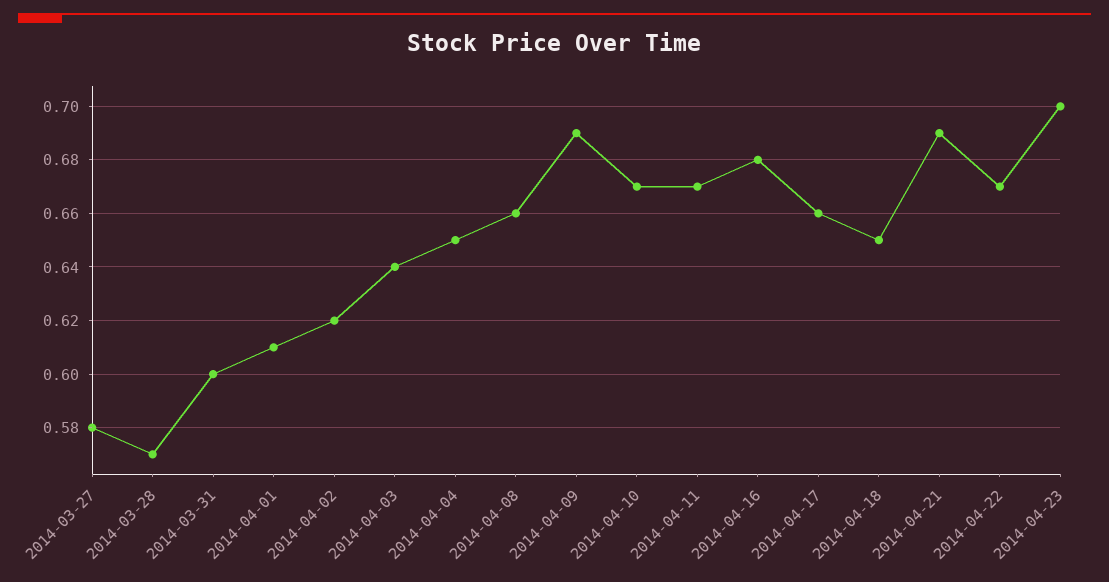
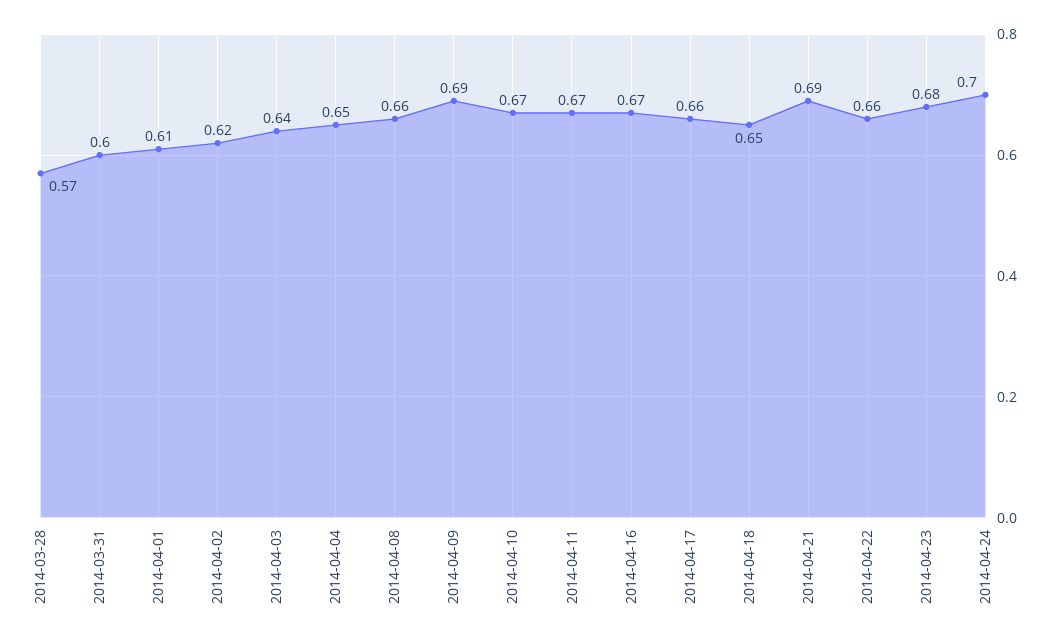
2014-03-27: 0.58 -> none
2014-04-16: 0.68 -> 0.67
2014-04-22: 0.67 -> 0.66
2014-04-23: 0.7 -> 0.68
2014-04-24: none -> 0.7

